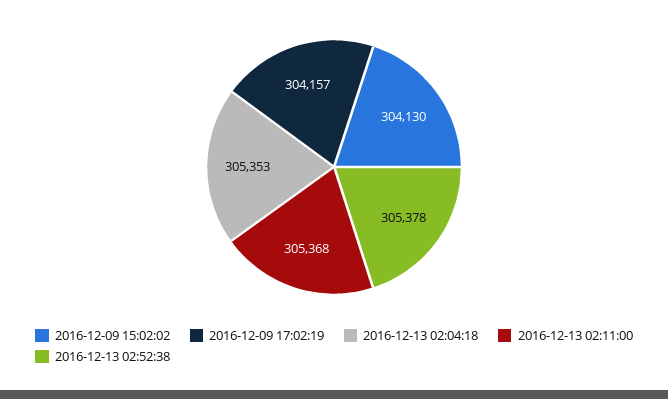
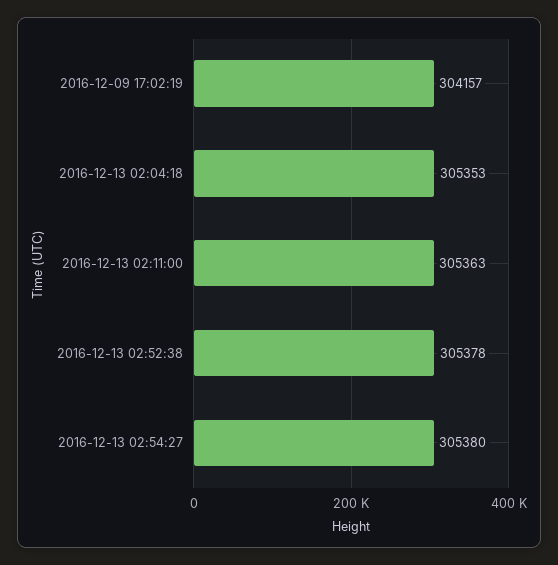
2016-12-09 15:02:02: 304130 -> none
2016-12-13 02:11:00: 305368 -> 305363
2016-12-13 02:54:27: none -> 305380

